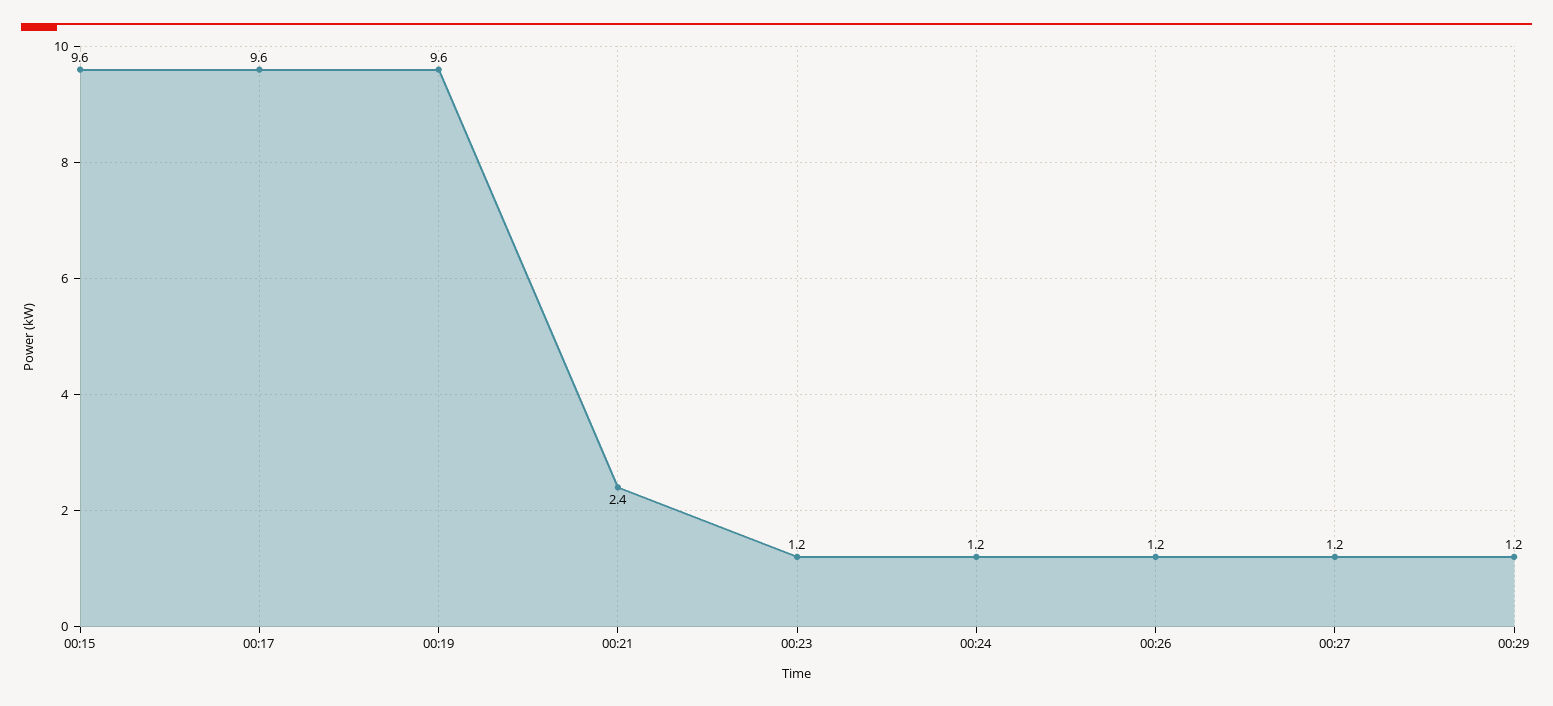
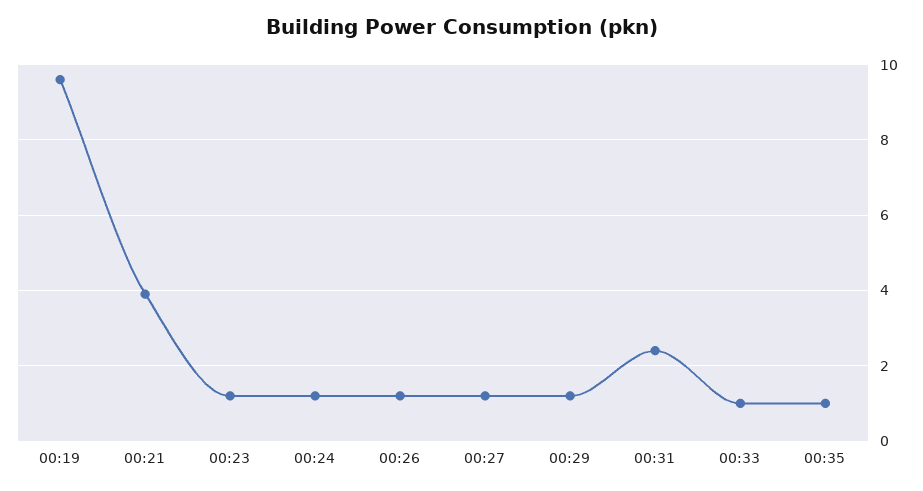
00:15: 9.6 -> none
00:17: 9.6 -> none
00:21: 2.4 -> 4
00:31: none -> 2.5
00:33: none -> 1
00:35: none -> 1

